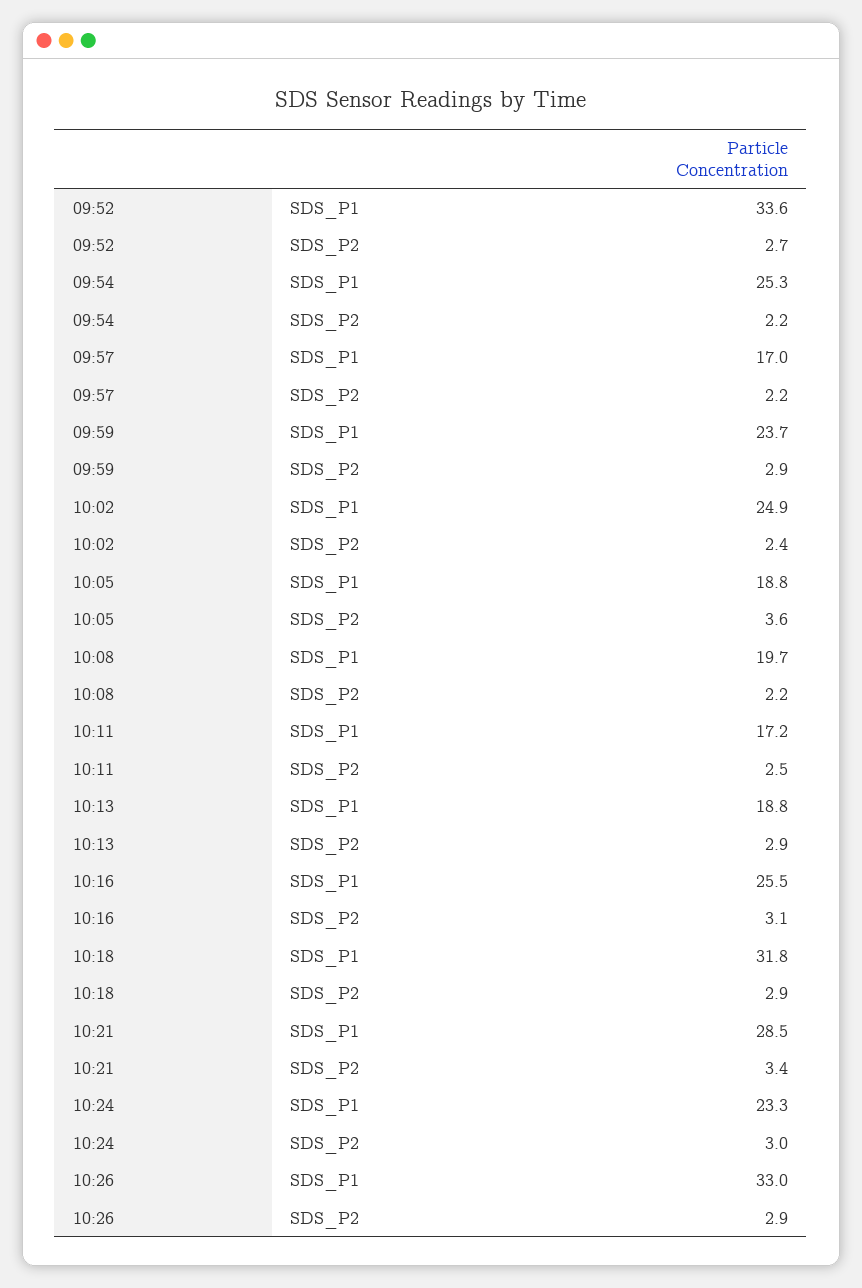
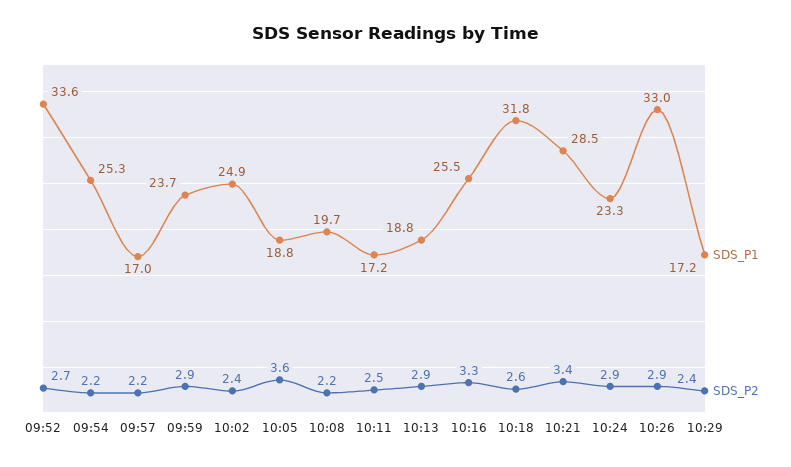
SDS_P2, 10:16: 3.1 -> 3.3
SDS_P2, 10:18: 2.9 -> 2.6
SDS_P2, 10:24: 3 -> 2.9
SDS_P1, 10:29: none -> 17.2
SDS_P2, 10:29: none -> 2.4

